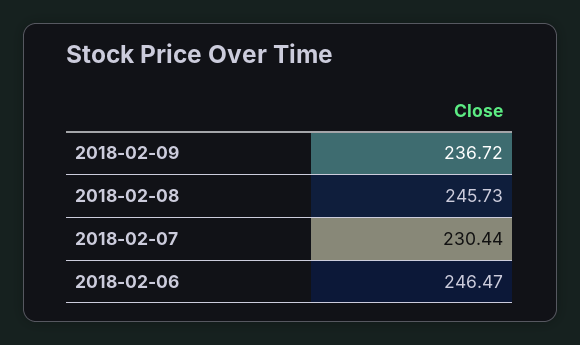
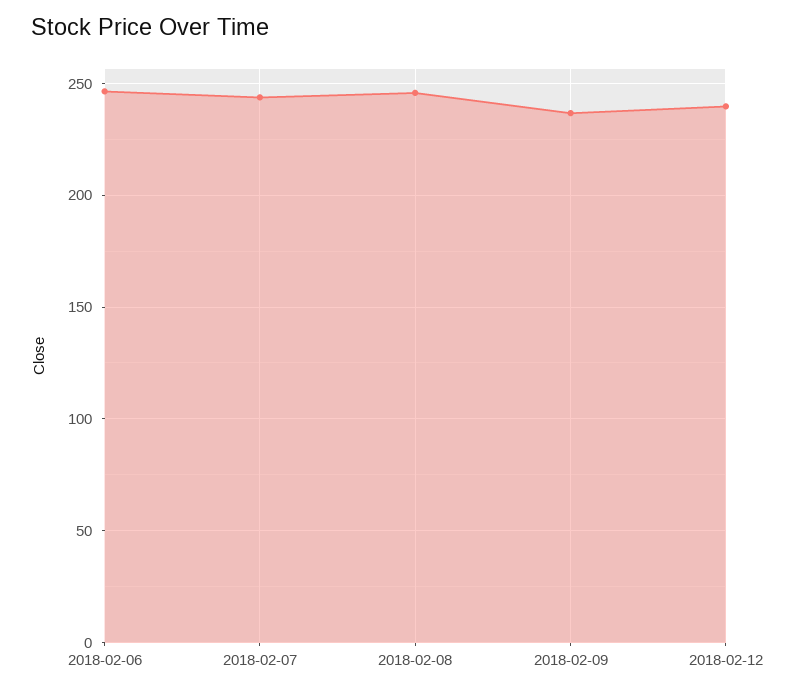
2018-02-07: 230.44 -> 245
2018-02-12: none -> 240

